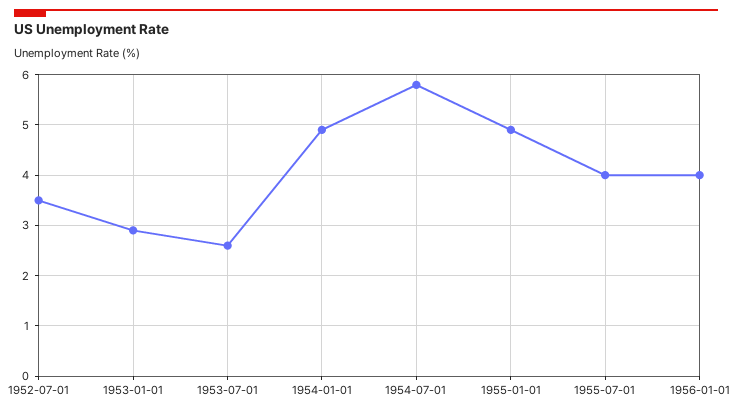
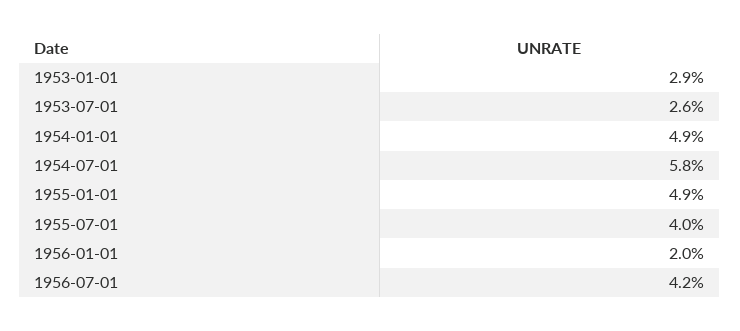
1952-07-01: 3.5 -> none
1956-01-01: 4 -> 2
1956-07-01: none -> 4.2

